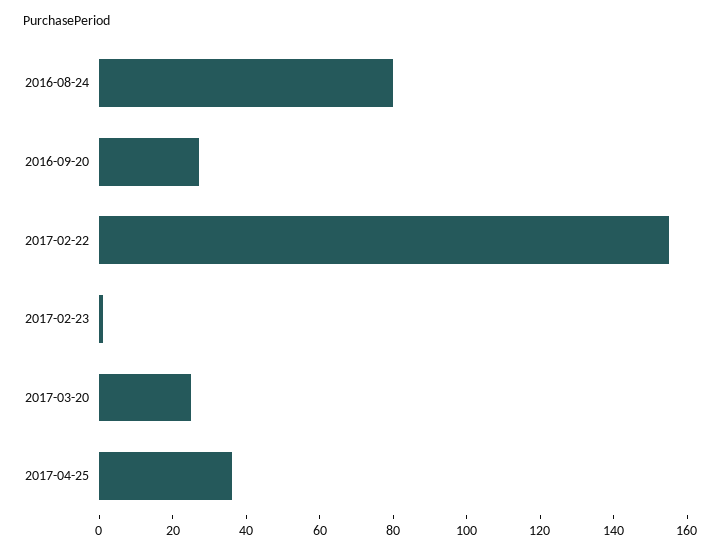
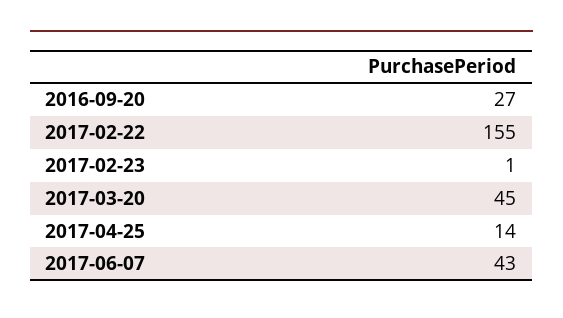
2016-08-24: 80 -> none
2017-03-20: 25 -> 45
2017-04-25: 35 -> 14
2017-06-07: none -> 43

